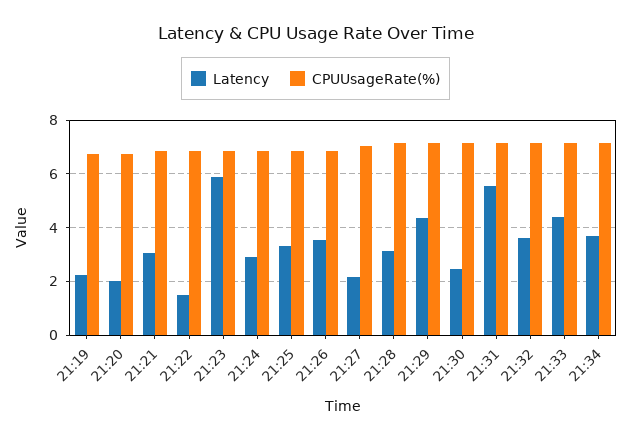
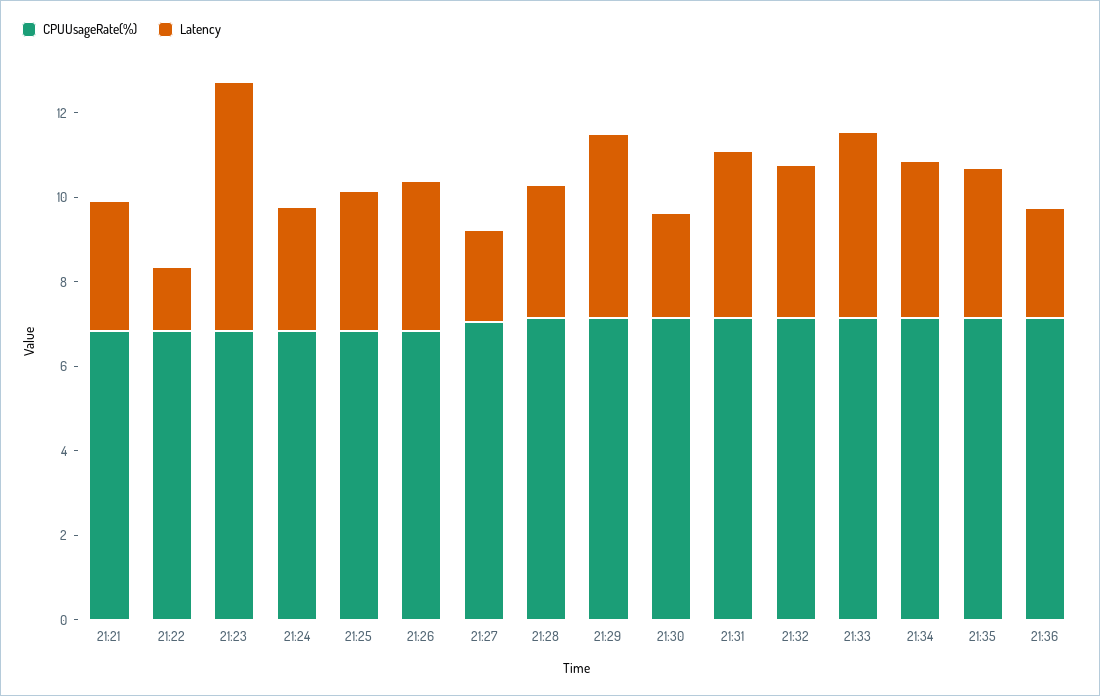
Latency, 21:19: 2.25 -> none
CPUUsageRate(%), 21:19: 6.75 -> none
Latency, 21:20: 2 -> none
CPUUsageRate(%), 21:20: 6.75 -> none
Latency, 21:31: 5.5 -> 4
CPUUsageRate(%), 21:35: none -> 7
Latency, 21:35: none -> 3.5
CPUUsageRate(%), 21:36: none -> 7
Latency, 21:36: none -> 2.5

